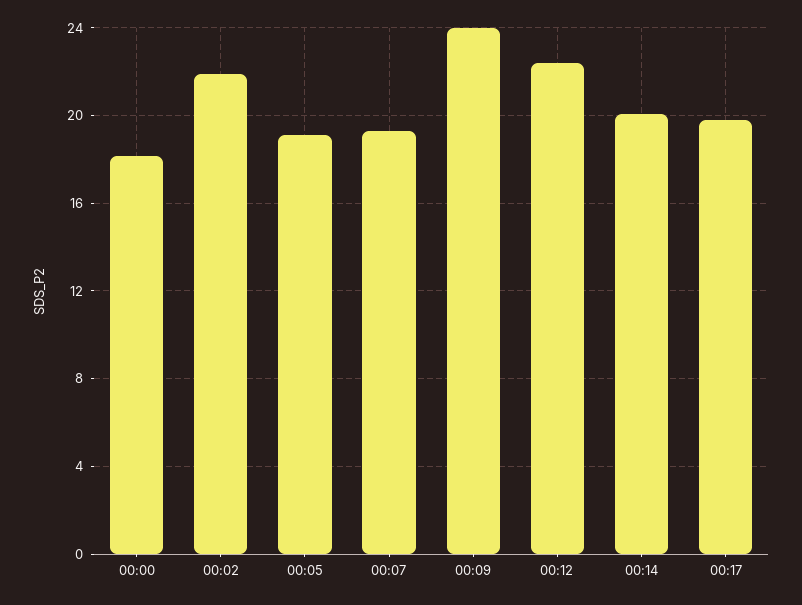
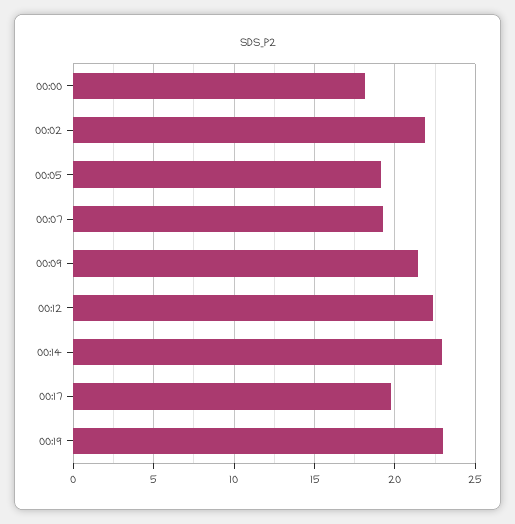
00:09: 24 -> 21.5
00:14: 20 -> 23
00:19: none -> 23

